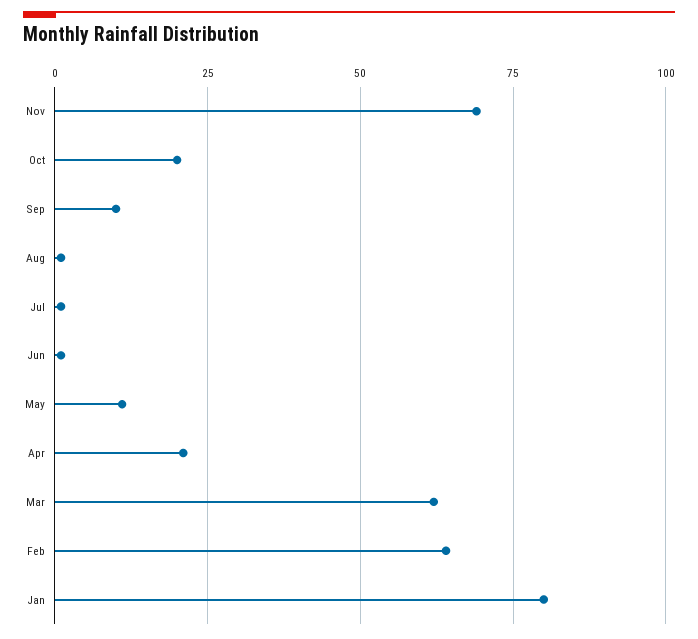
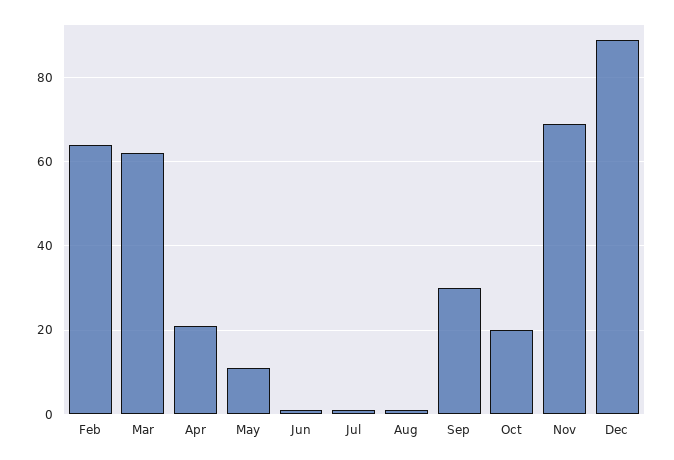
Sep: 10 -> 30
Jan: 80 -> none
Dec: none -> 90

